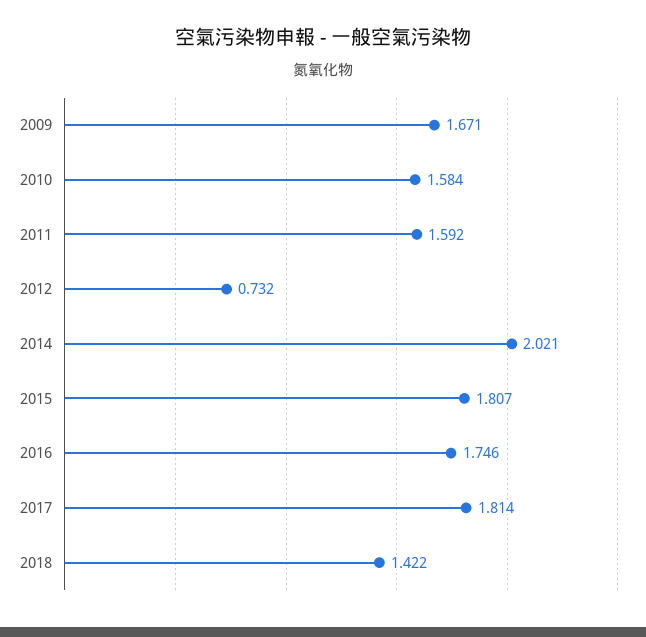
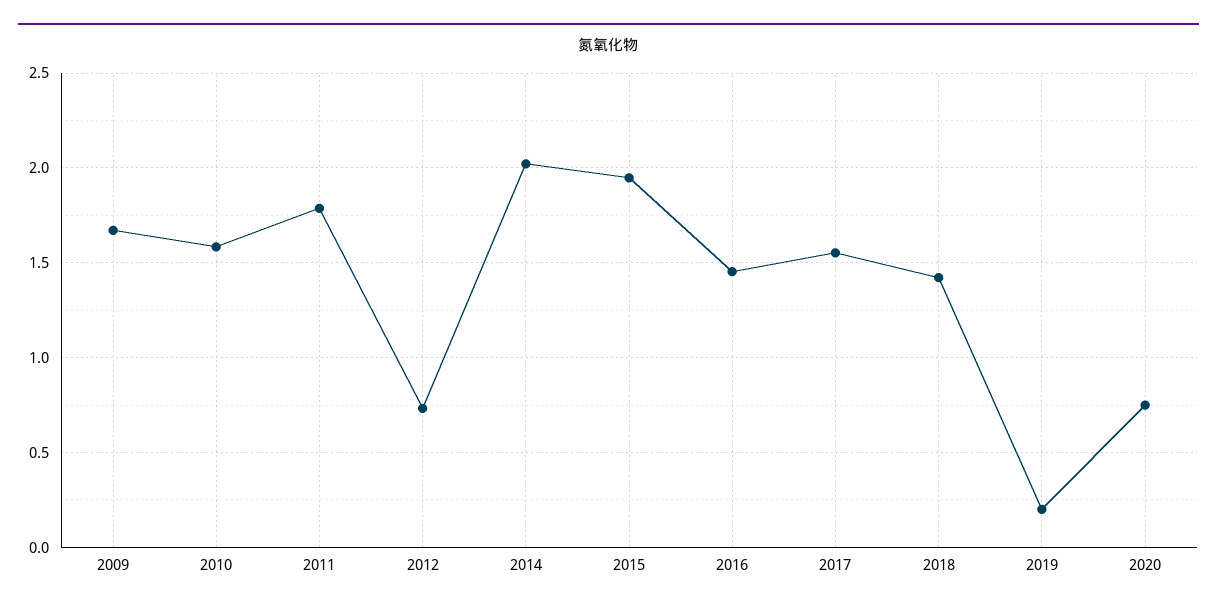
2011: 1.592 -> 1.8
2015: 1.807 -> 1.95
2016: 1.746 -> 1.45
2017: 1.814 -> 1.55
2019: none -> 0.2
2020: none -> 0.75

